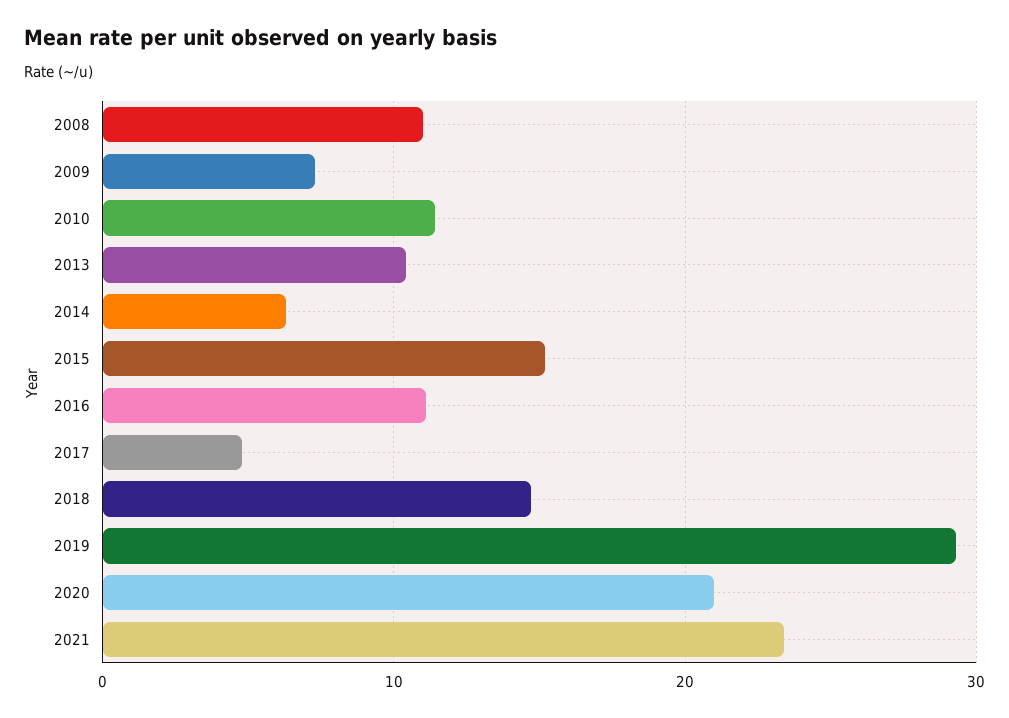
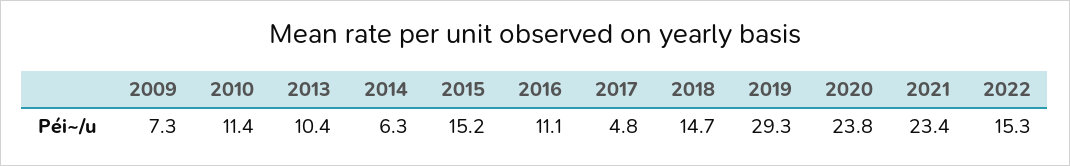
2008: 11 -> none
2020: 21 -> 23.8
2022: none -> 15.3

